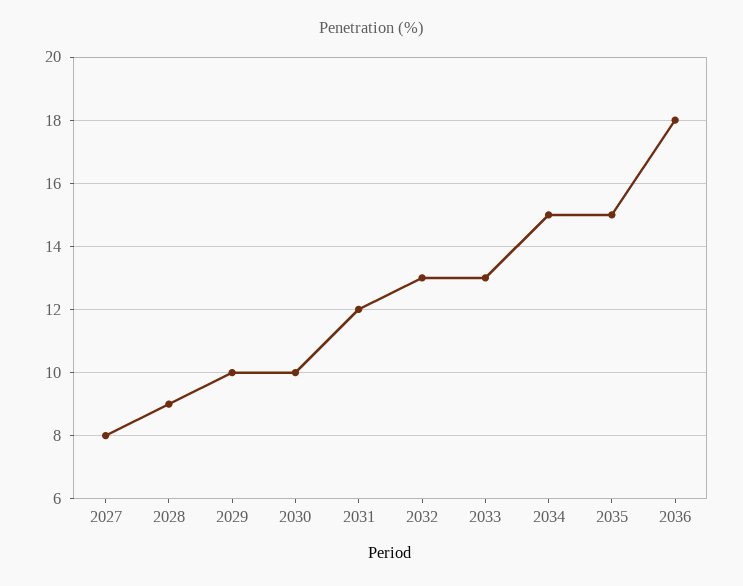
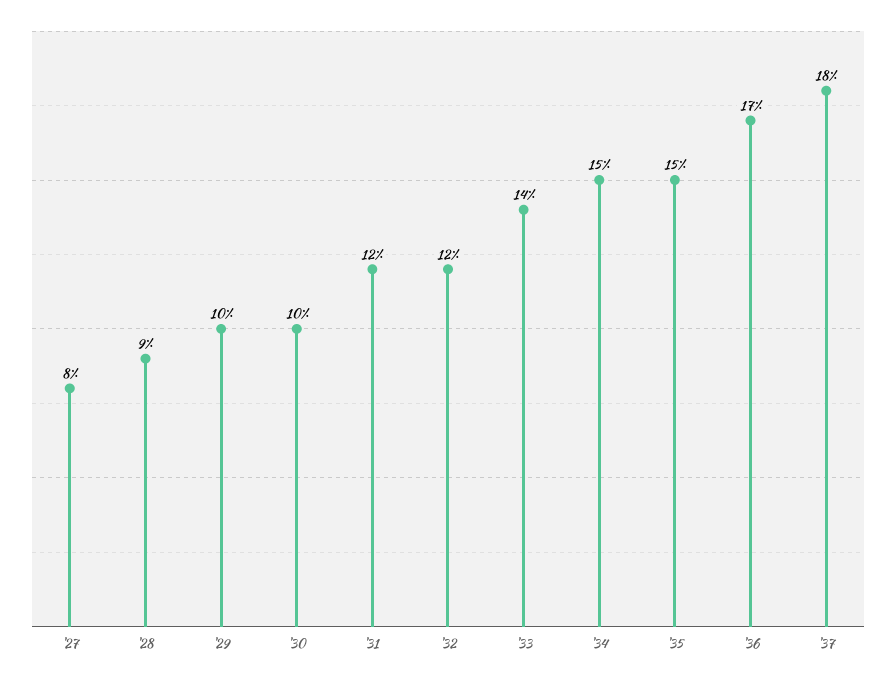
2032: 13 -> 12
2033: 13 -> 14
2036: 18 -> 17
'37: none -> 18

